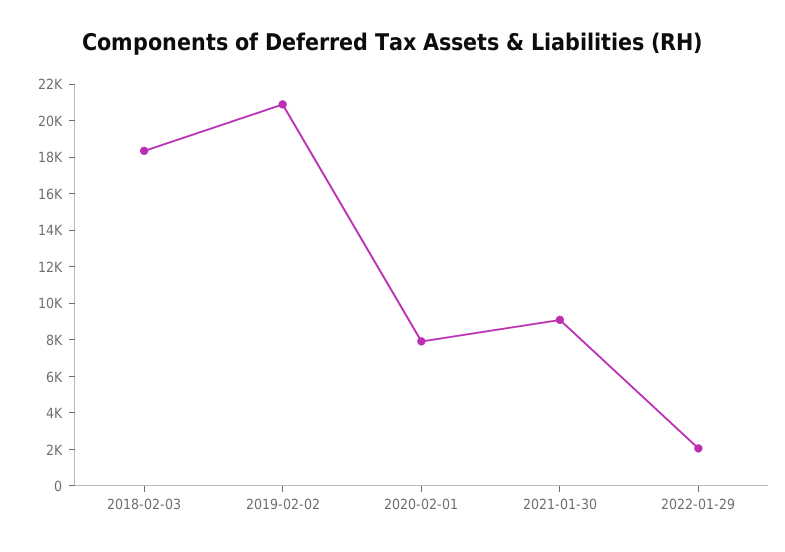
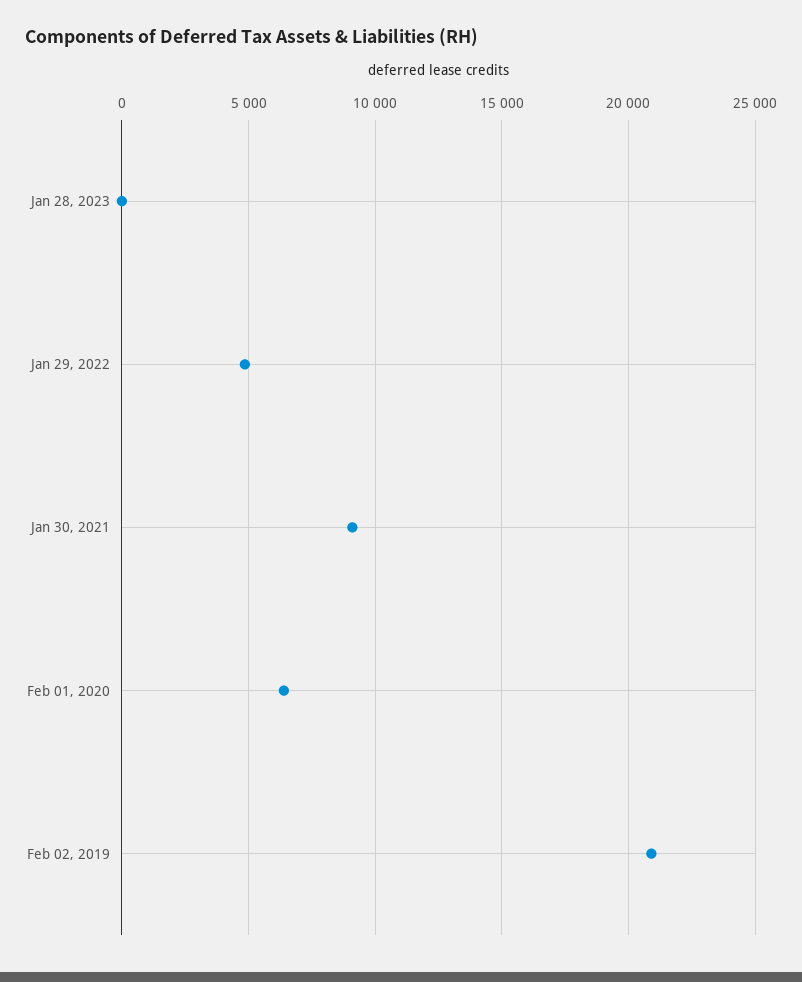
2018-02-03: 18500 -> none
2020-02-01: 8000 -> 6500
2022-01-29: 2000 -> 5000
Jan 28, 2023: none -> 0

